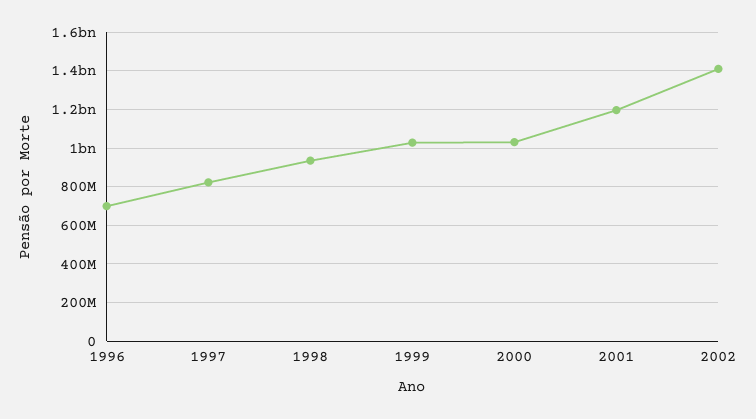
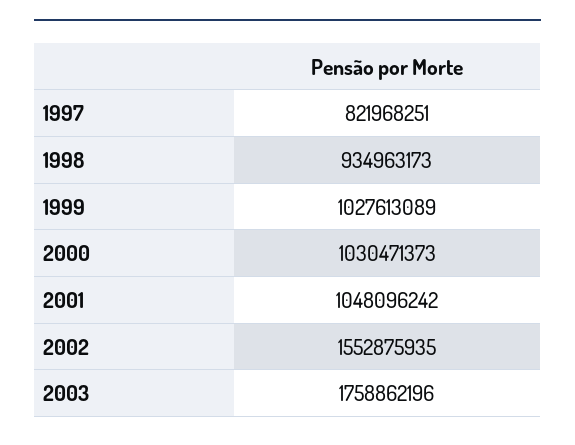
1996: 700000000 -> none
2001: 1200000000 -> 1048096242
2002: 1400000000 -> 1552875935
2003: none -> 1758862196

